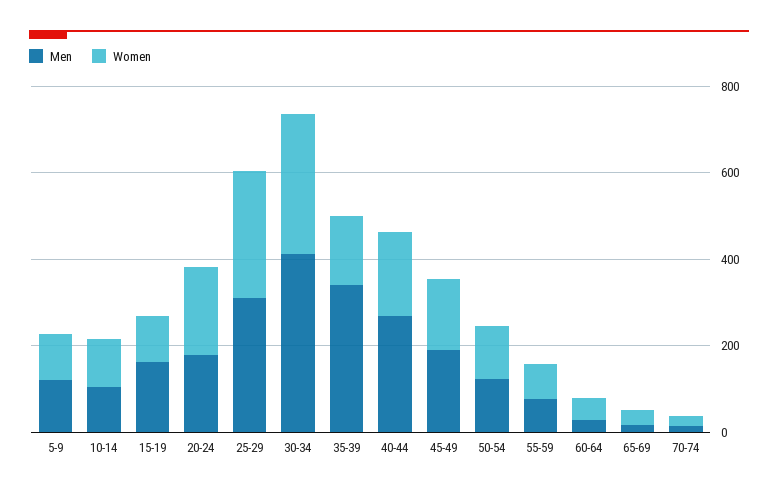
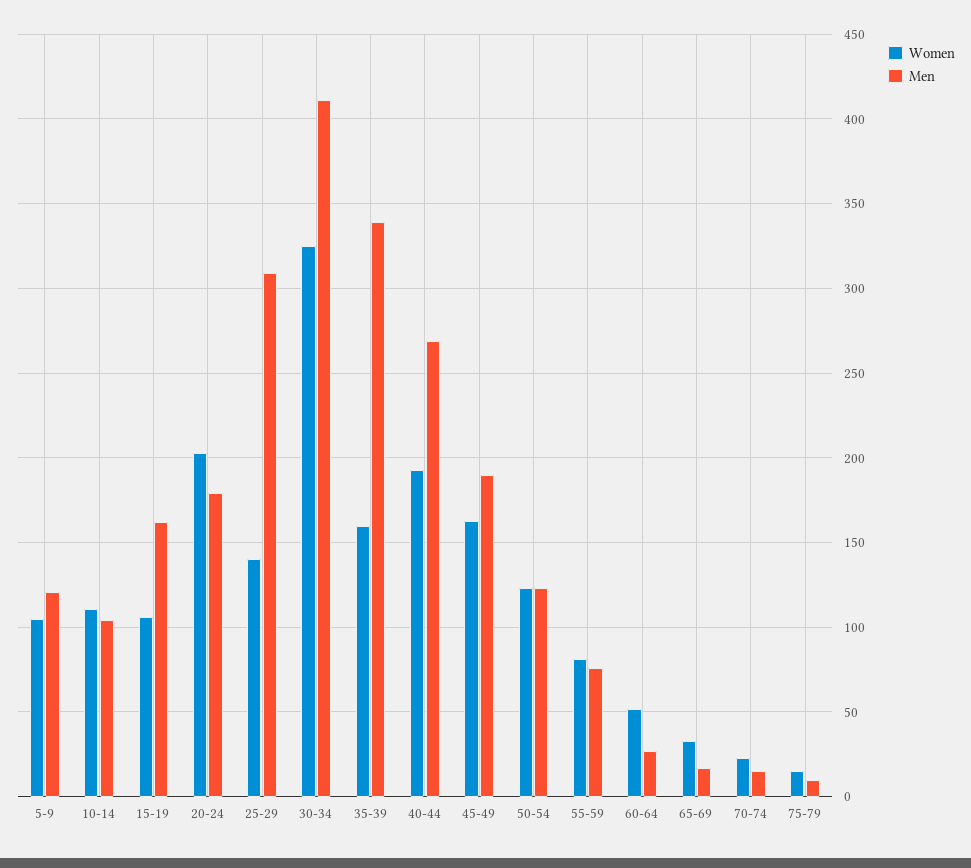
Women, 25-29: 300 -> 140
Women, 75-79: none -> 15
Men, 75-79: none -> 10

